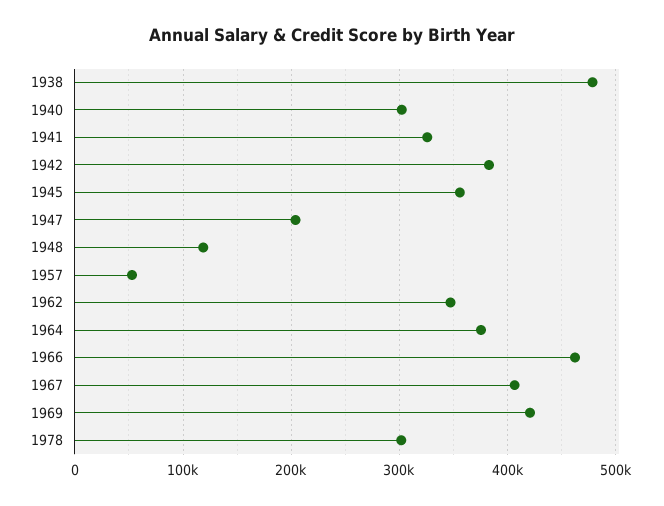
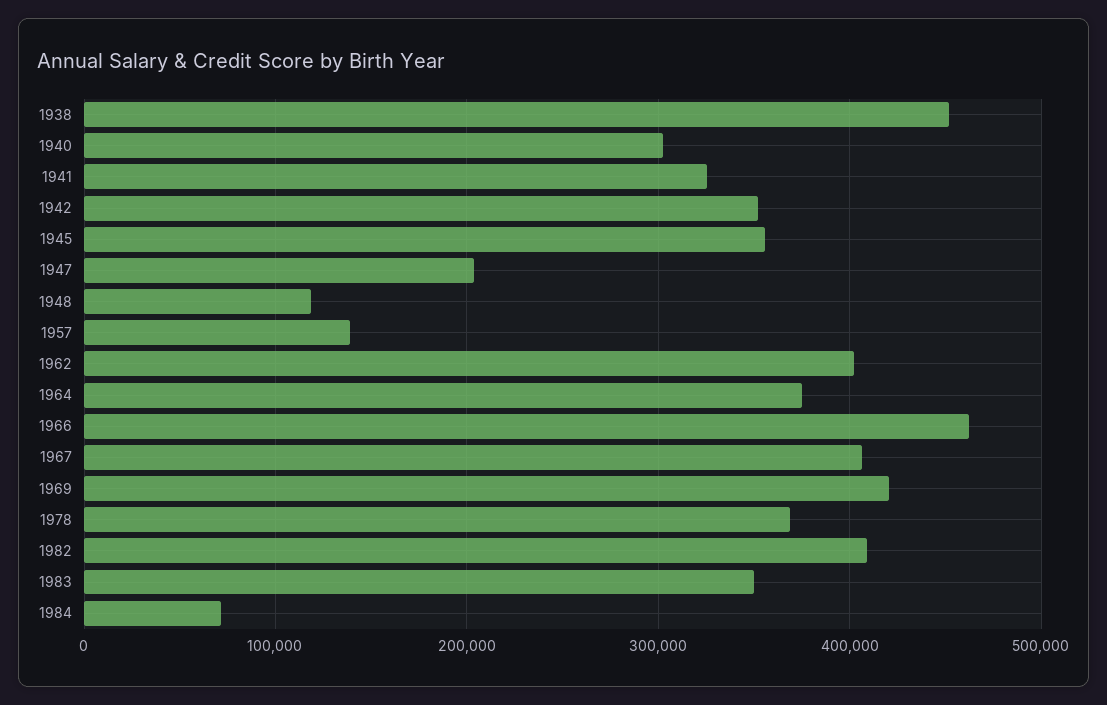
1938: 480000 -> 450000
1942: 380000 -> 350000
1957: 50000 -> 140000
1962: 350000 -> 400000
1978: 300000 -> 370000
1982: none -> 410000
1983: none -> 350000
1984: none -> 70000

